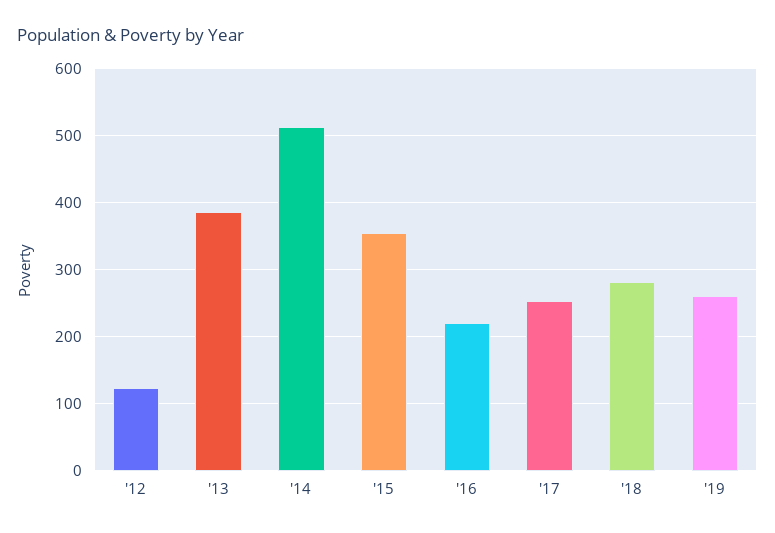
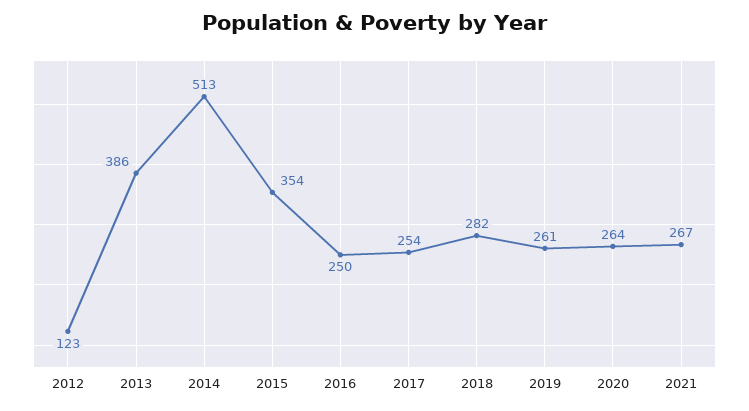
'16: 220 -> 250
2020: none -> 264
2021: none -> 267

